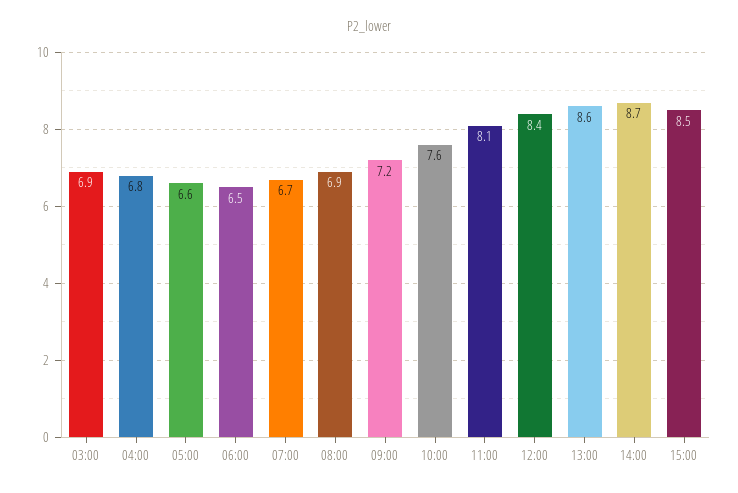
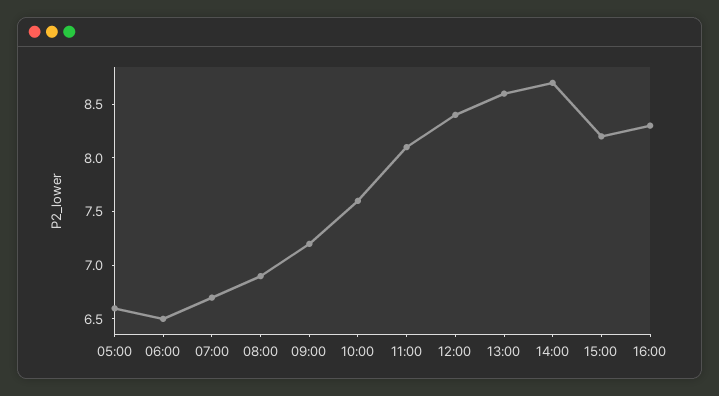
03:00: 6.9 -> none
04:00: 6.8 -> none
15:00: 8.5 -> 8.2
16:00: none -> 8.3

